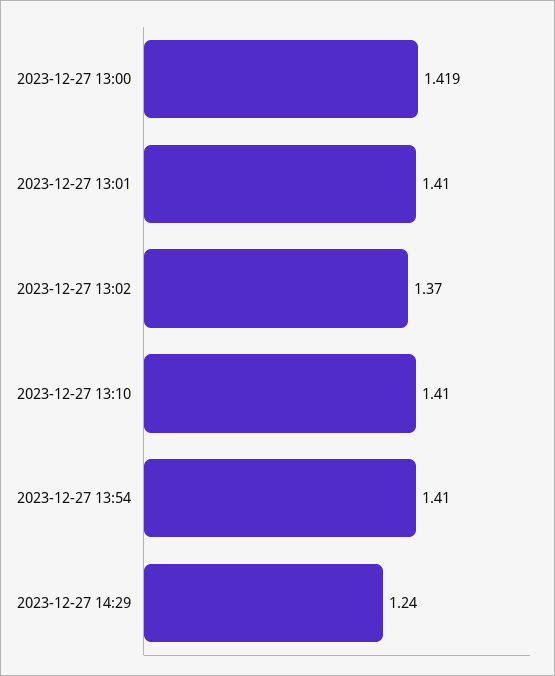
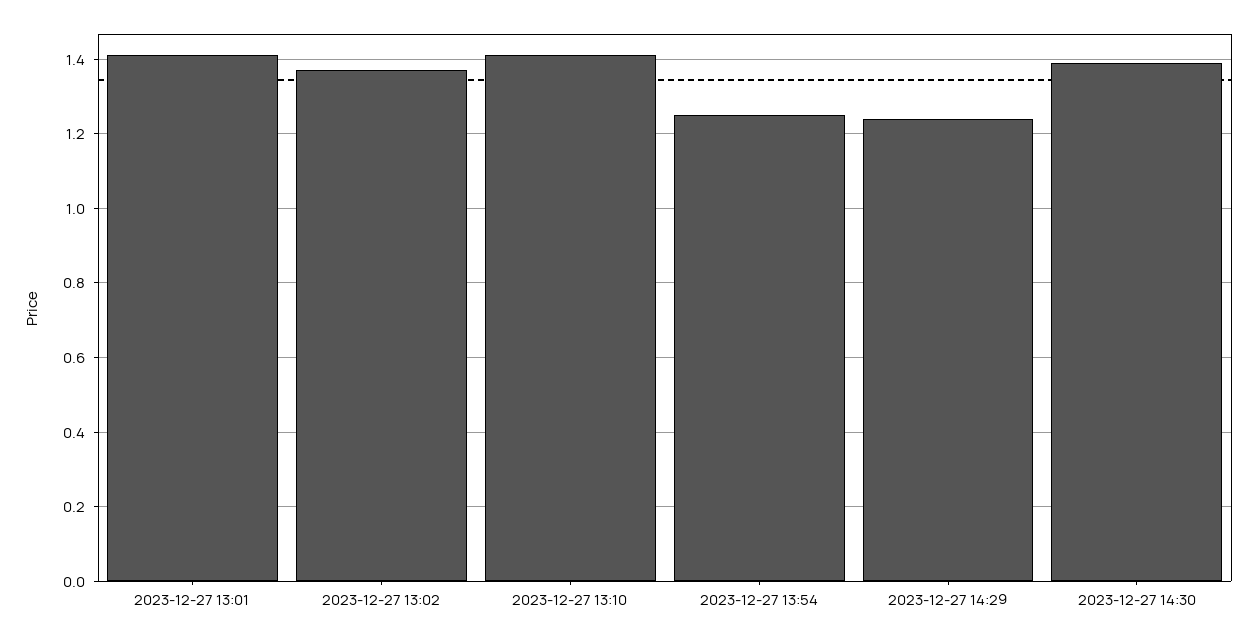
2023-12-27 13:00: 1.419 -> none
2023-12-27 13:54: 1.41 -> 1.25
2023-12-27 14:30: none -> 1.4

